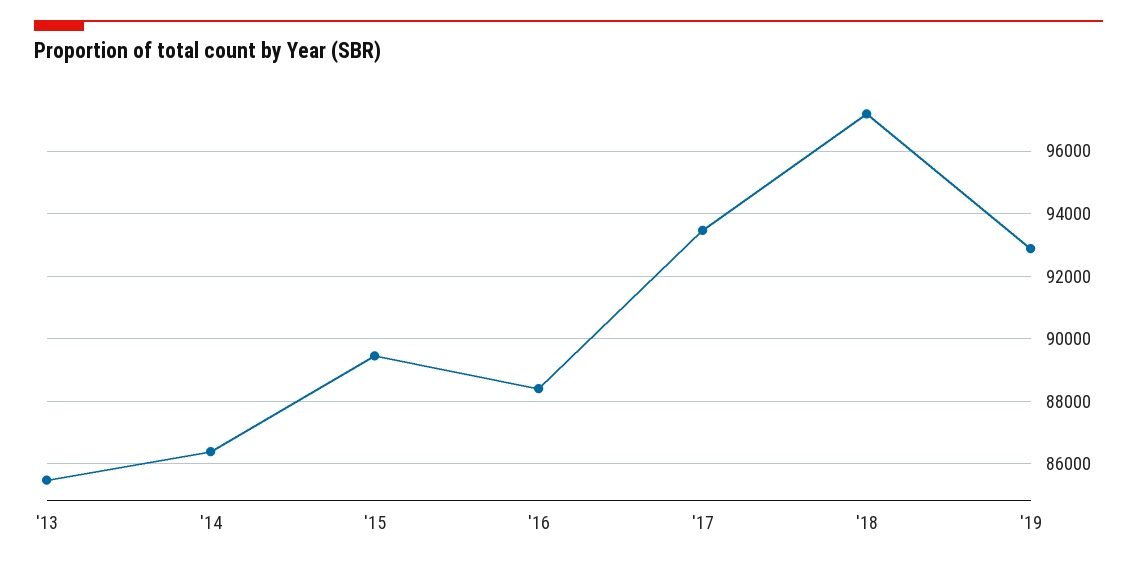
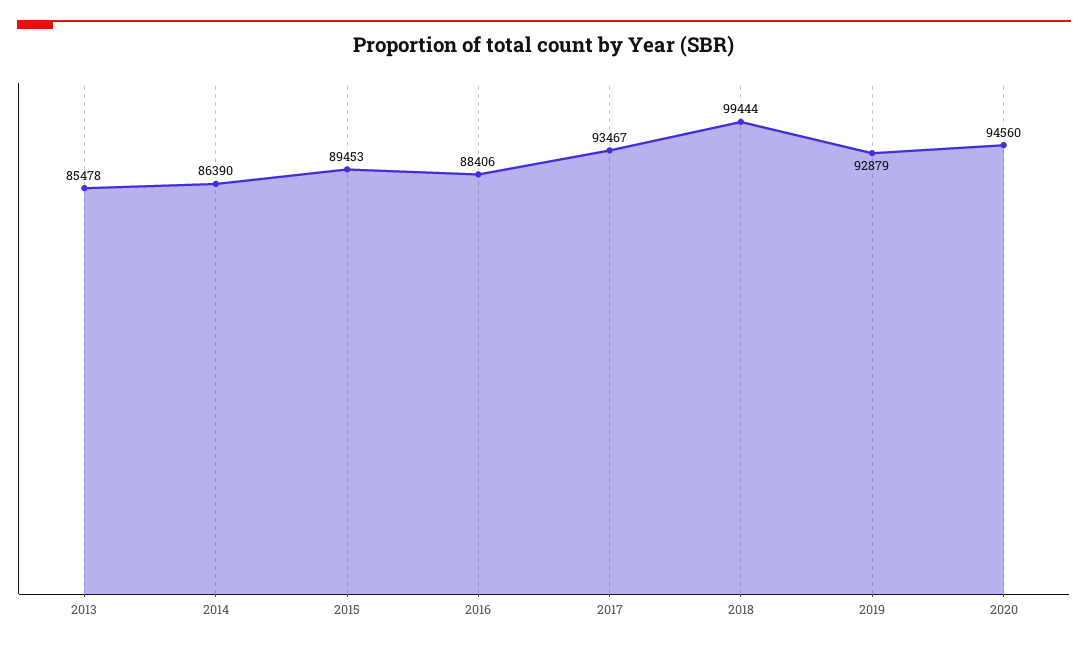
'18: 97200 -> 99444
2020: none -> 94560

